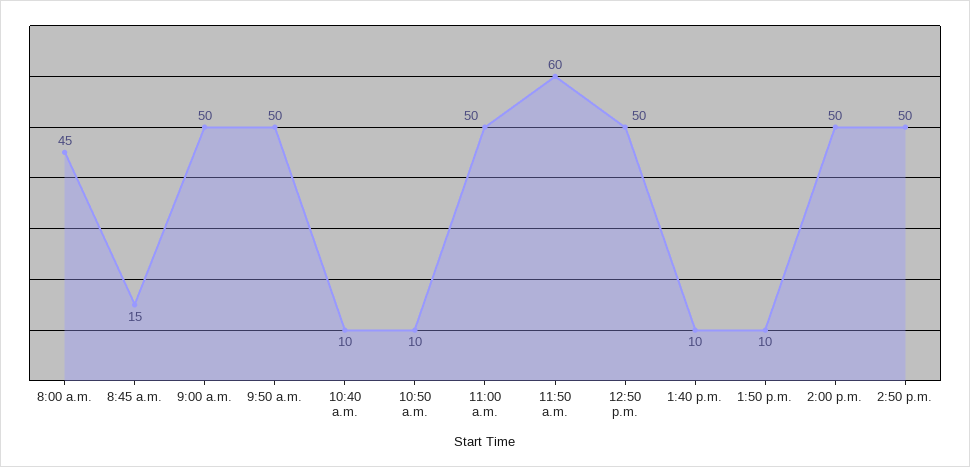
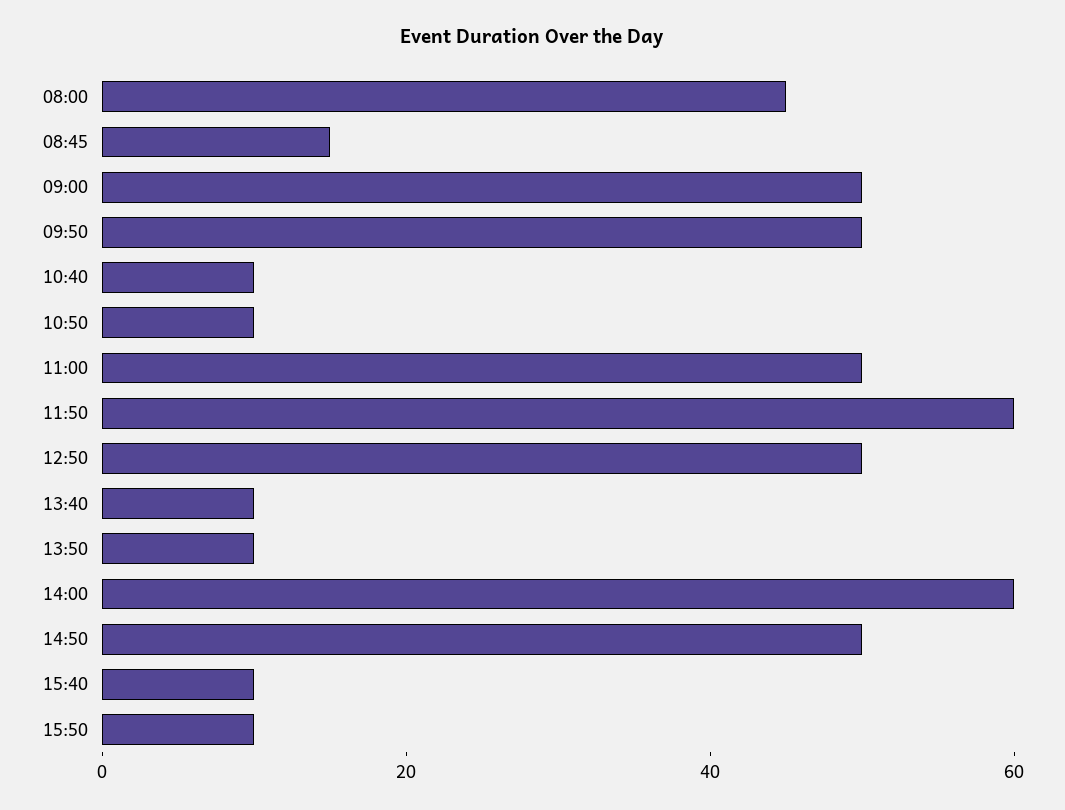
2:00 p.m.: 50 -> 60
15:40: none -> 10
15:50: none -> 10

